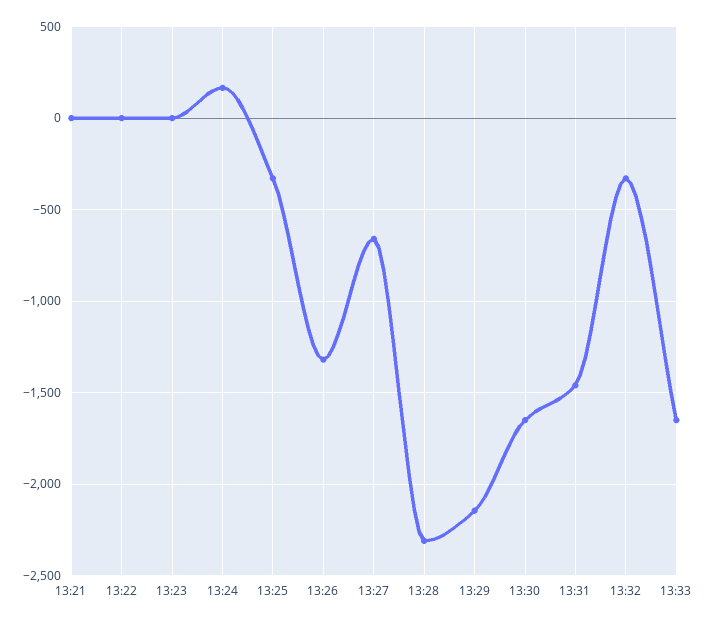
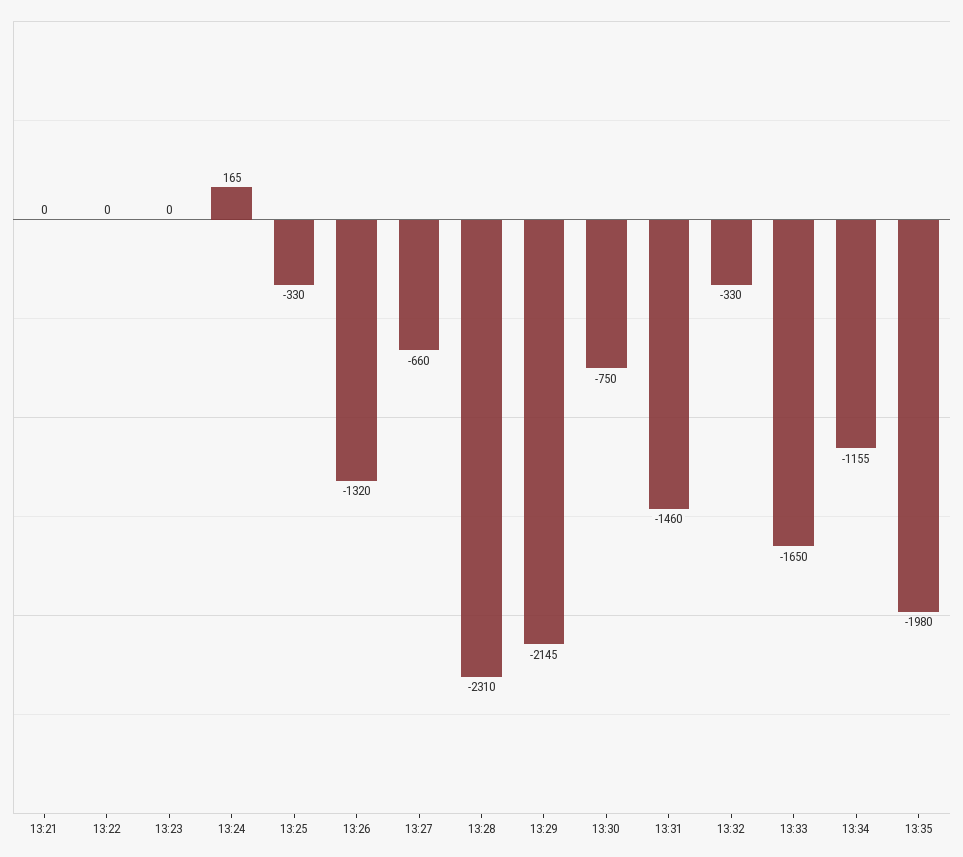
13:30: -1650 -> -750
13:34: none -> -1155
13:35: none -> -1980

